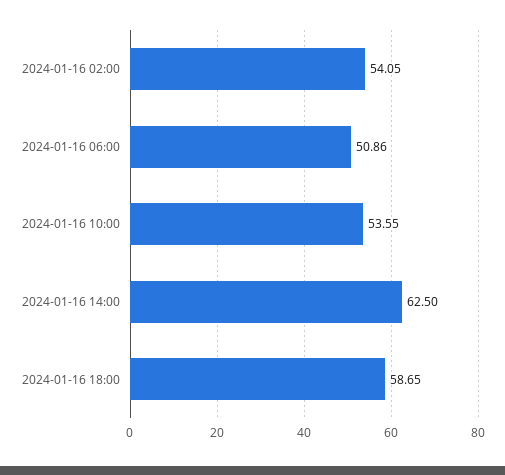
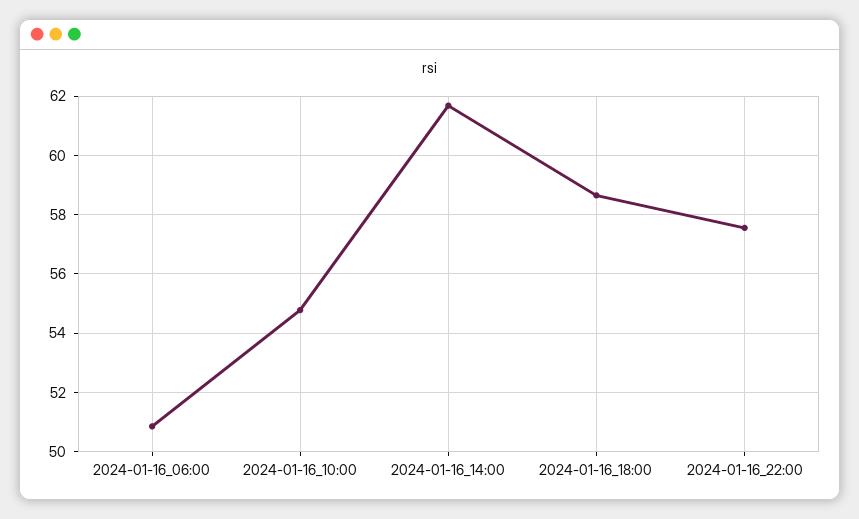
2024-01-16 02:00: 54.05 -> none
2024-01-16 10:00: 53.55 -> 54.75
2024-01-16 14:00: 62.5 -> 61.75
2024-01-16_22:00: none -> 57.5

